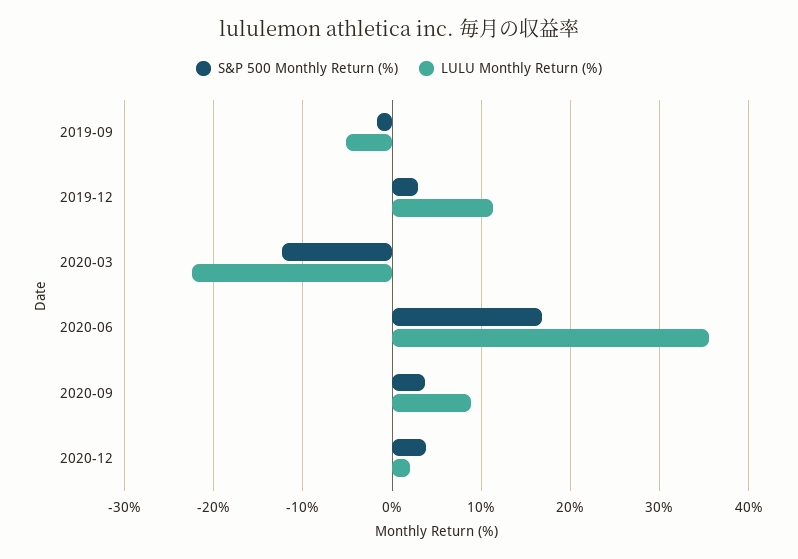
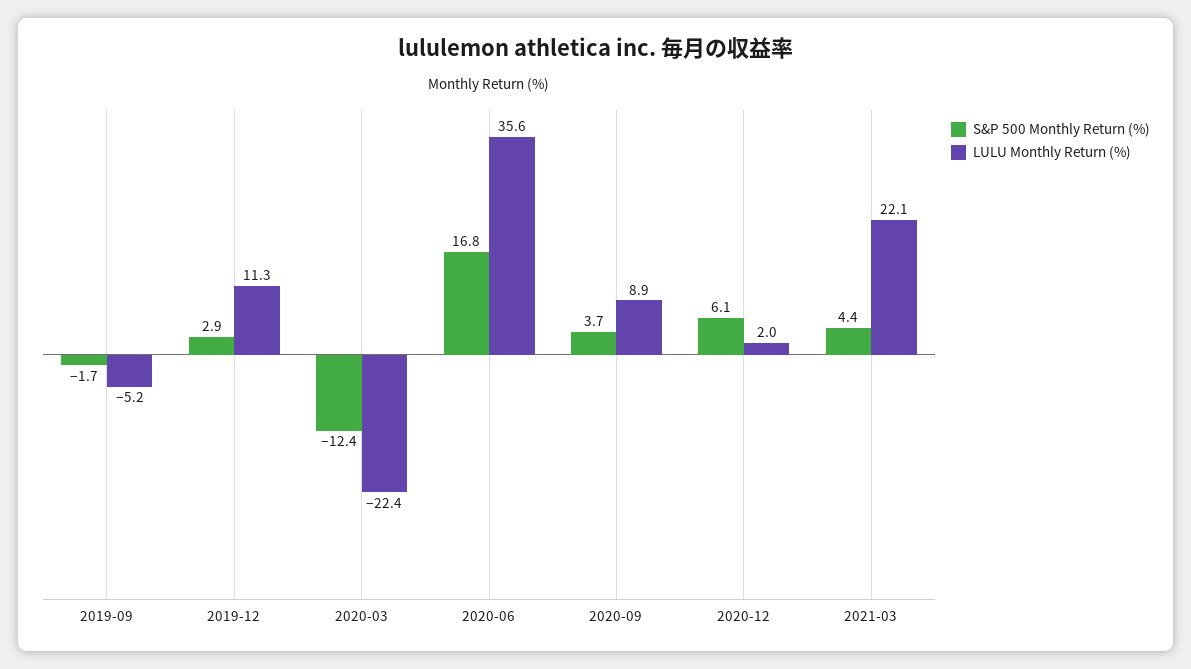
S&P 500 Monthly Return (%), 2020-12: 4 -> 6.1
S&P 500 Monthly Return (%), 2021-03: none -> 4.4
LULU Monthly Return (%), 2021-03: none -> 22.1

